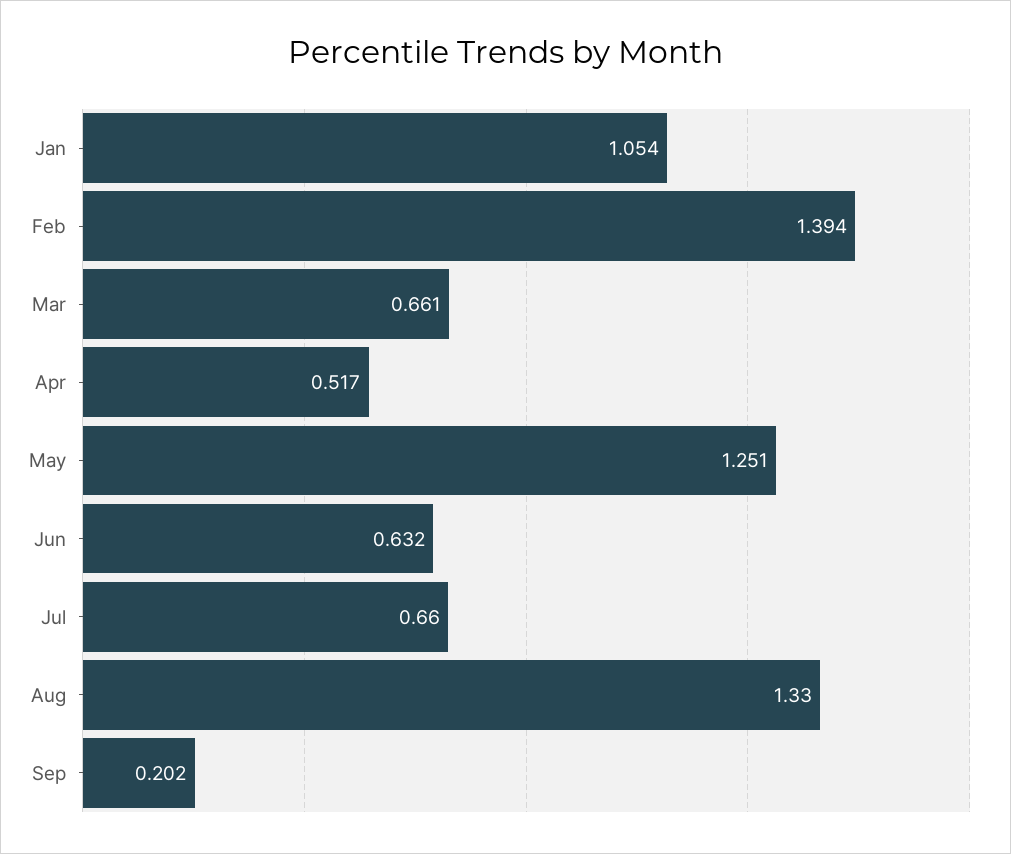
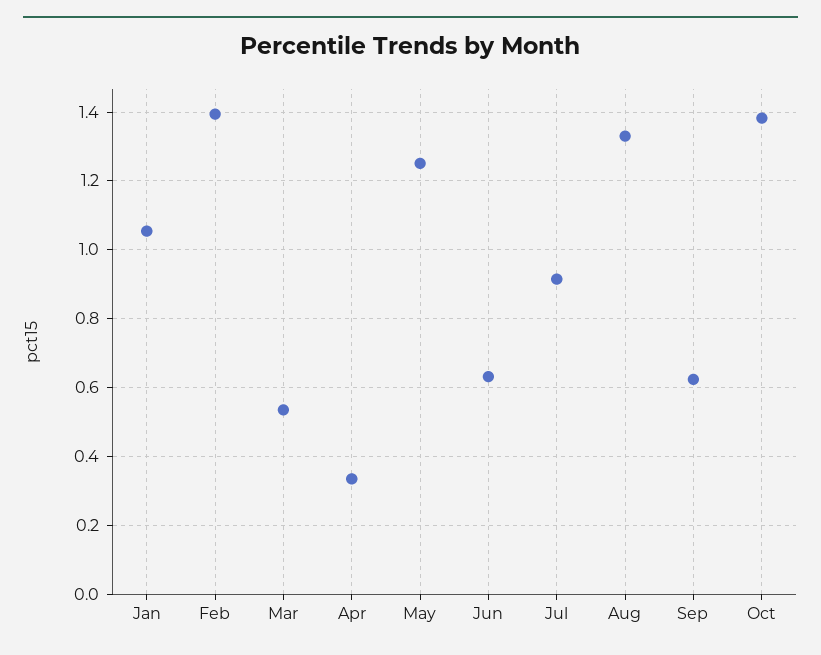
Mar: 0.661 -> 0.54
Apr: 0.517 -> 0.34
Jul: 0.66 -> 0.92
Sep: 0.202 -> 0.62
Oct: none -> 1.38

